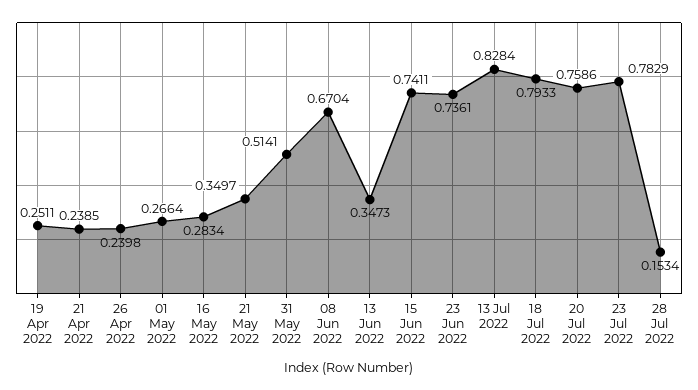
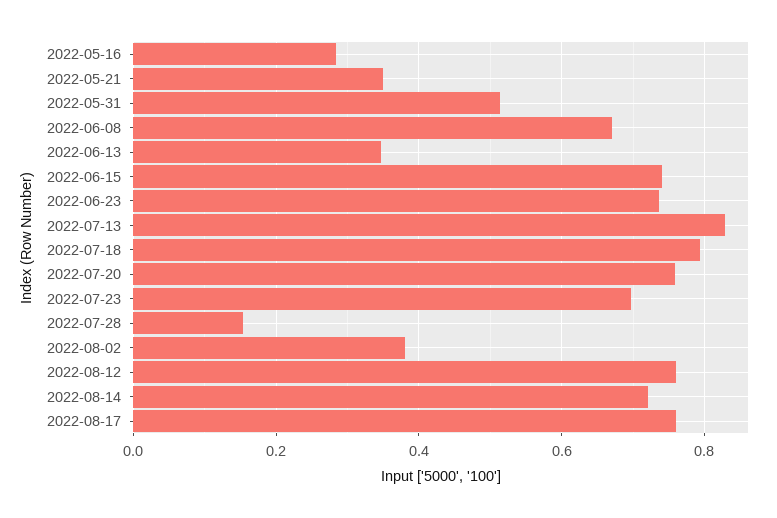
19 Apr 2022: 0.2511 -> none
21 Apr 2022: 0.2385 -> none
26 Apr 2022: 0.2398 -> none
01 May 2022: 0.2664 -> none
23 Jul 2022: 0.7829 -> 0.7
2022-08-02: none -> 0.38
2022-08-12: none -> 0.76
2022-08-14: none -> 0.72
2022-08-17: none -> 0.76

